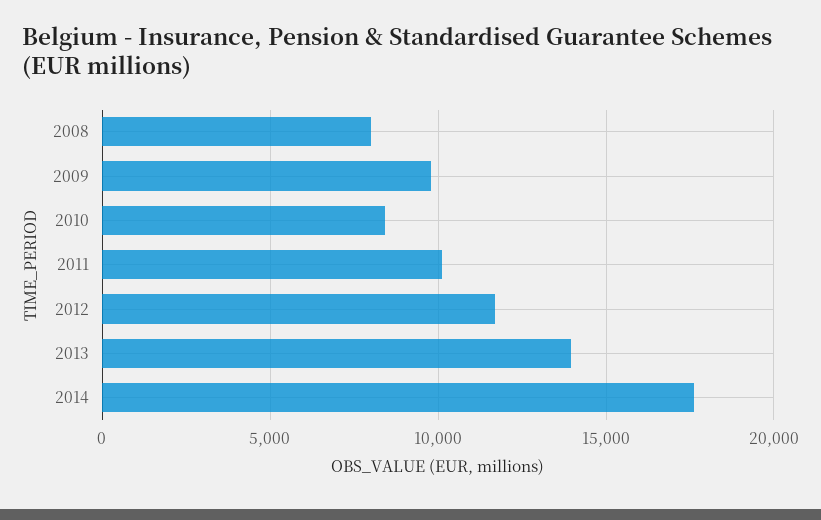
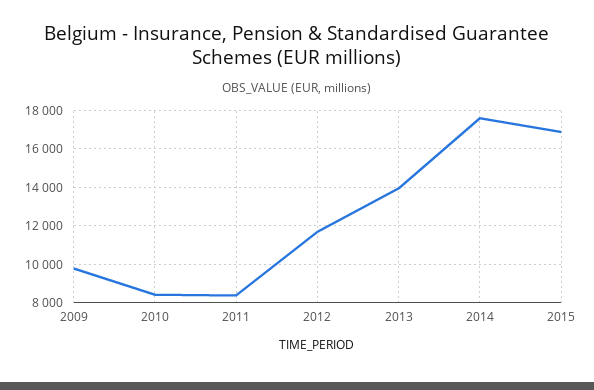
2008: 8000 -> none
2011: 10000 -> 8500
2015: none -> 17000

